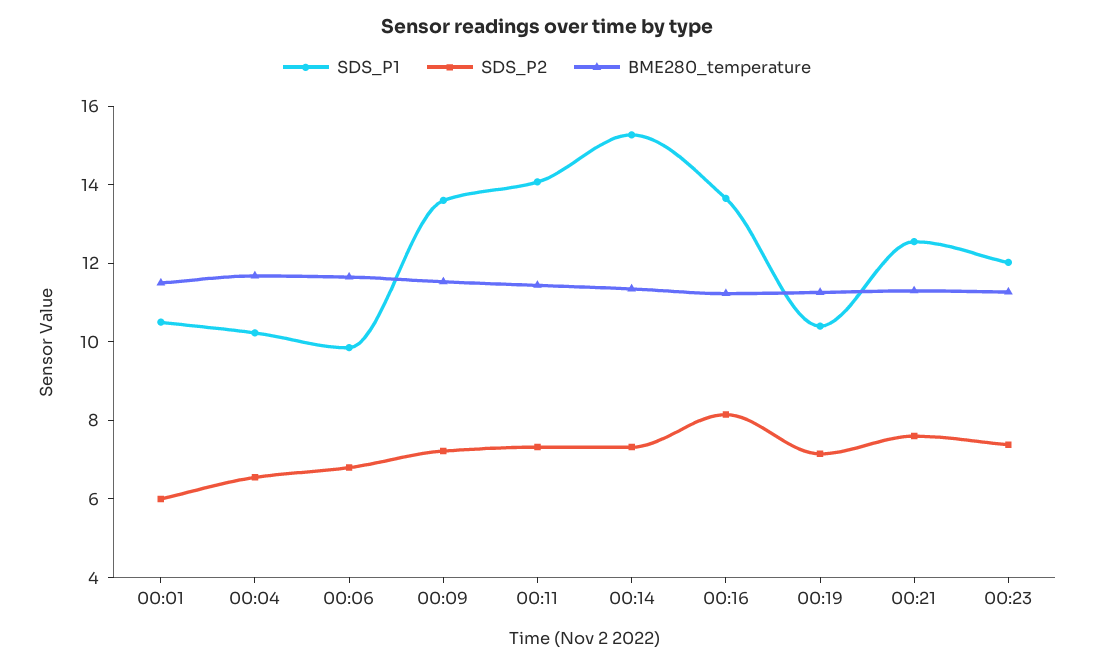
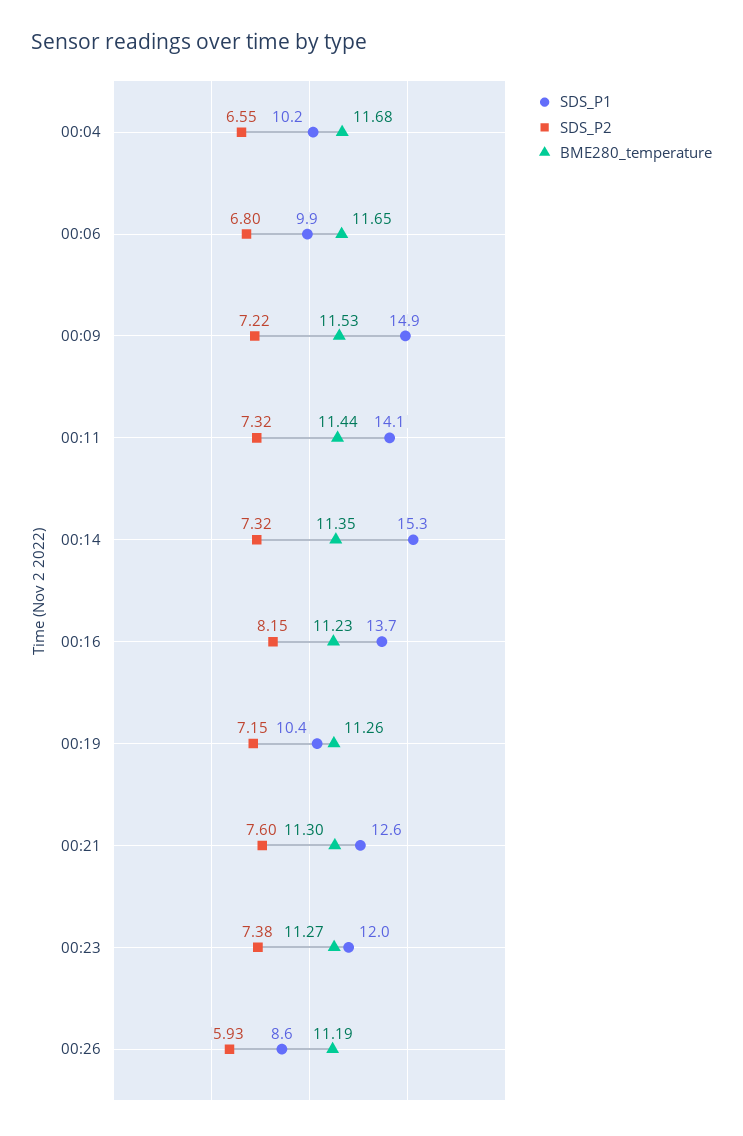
SDS_P1, 00:01: 10.5 -> none
SDS_P2, 00:01: 6 -> none
BME280_temperature, 00:01: 11.5 -> none
SDS_P1, 00:09: 13.5 -> 14.9
SDS_P1, 00:26: none -> 8.6
SDS_P2, 00:26: none -> 5.93
BME280_temperature, 00:26: none -> 11.19

